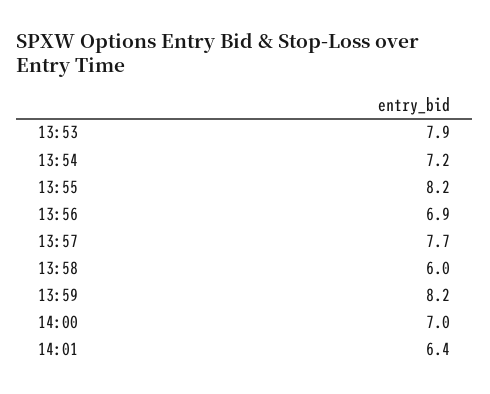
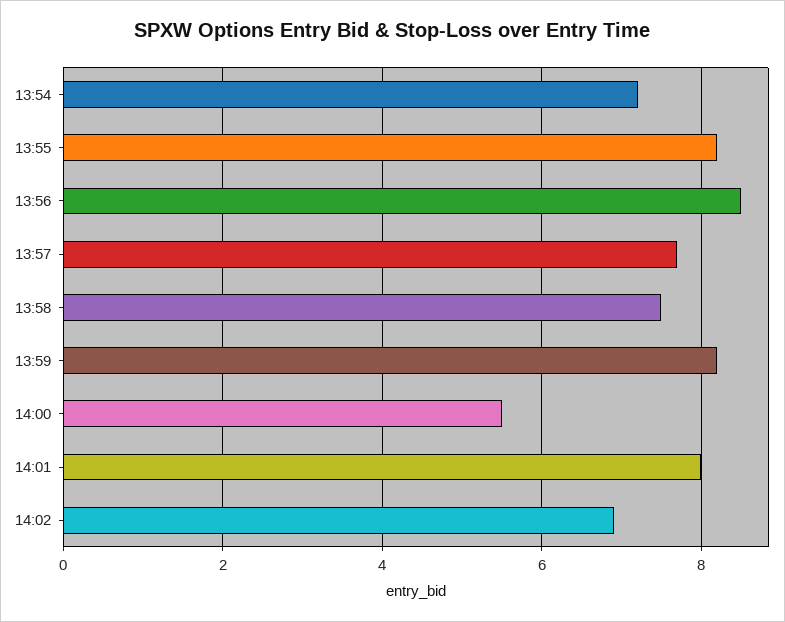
13:53: 7.9 -> none
13:56: 6.9 -> 8.5
13:58: 6 -> 7.5
14:00: 7 -> 5.5
14:01: 6.4 -> 8
14:02: none -> 7

